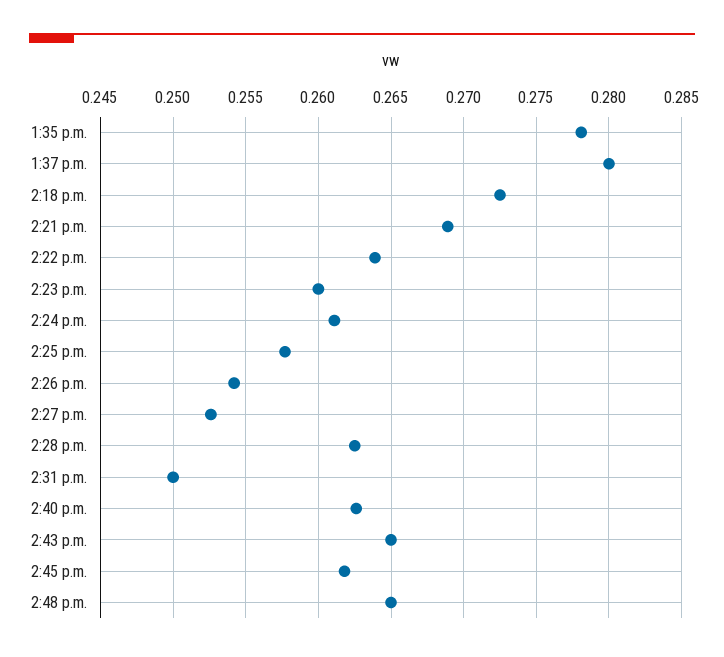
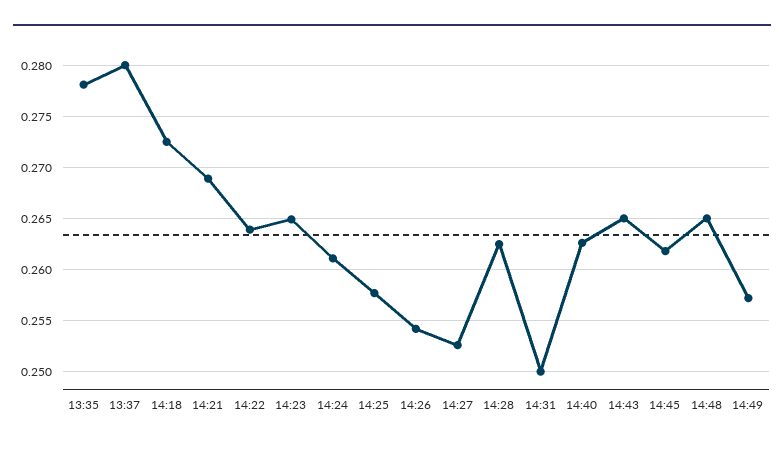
2:23 p.m.: 0.26 -> 0.265
14:49: none -> 0.257

